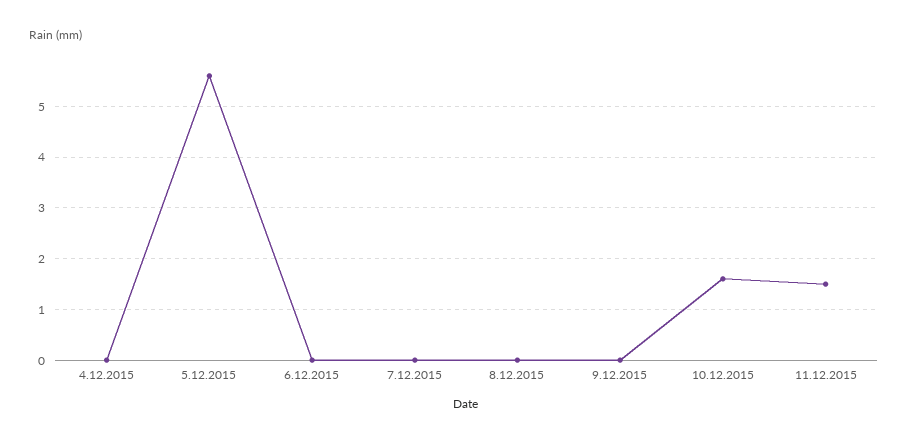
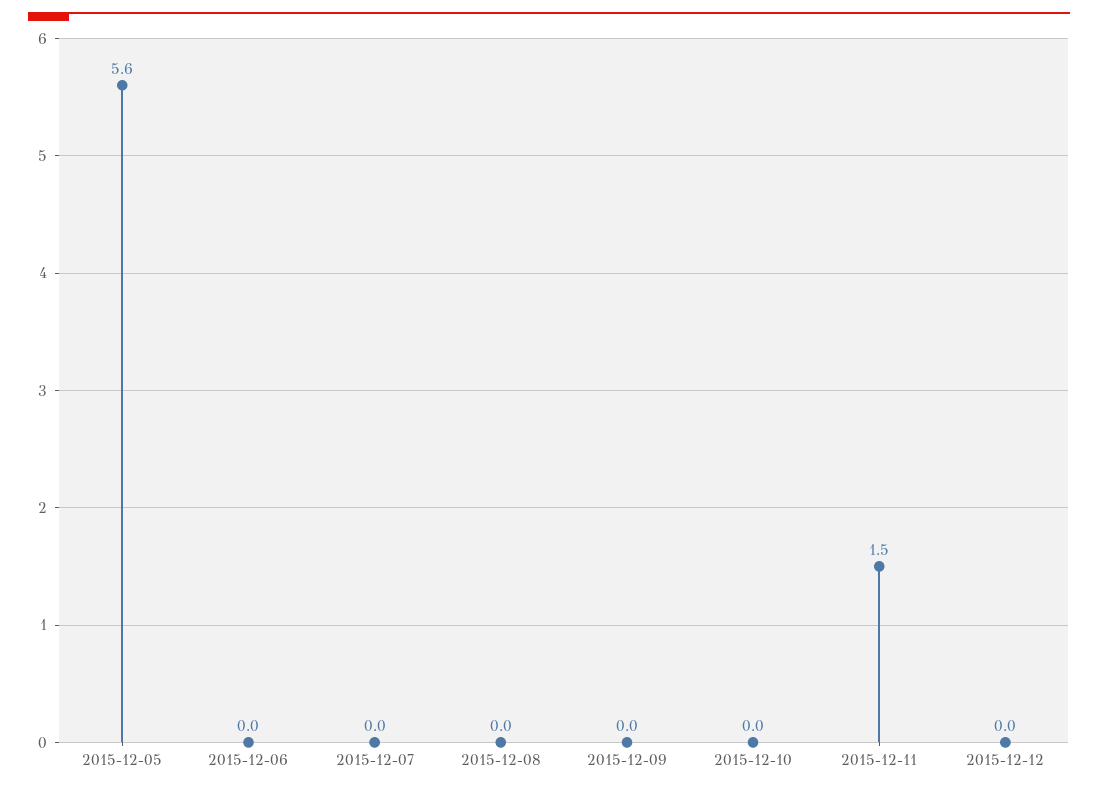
4.12.2015: 0 -> none
10.12.2015: 1.5 -> 0
2015-12-12: none -> 0

